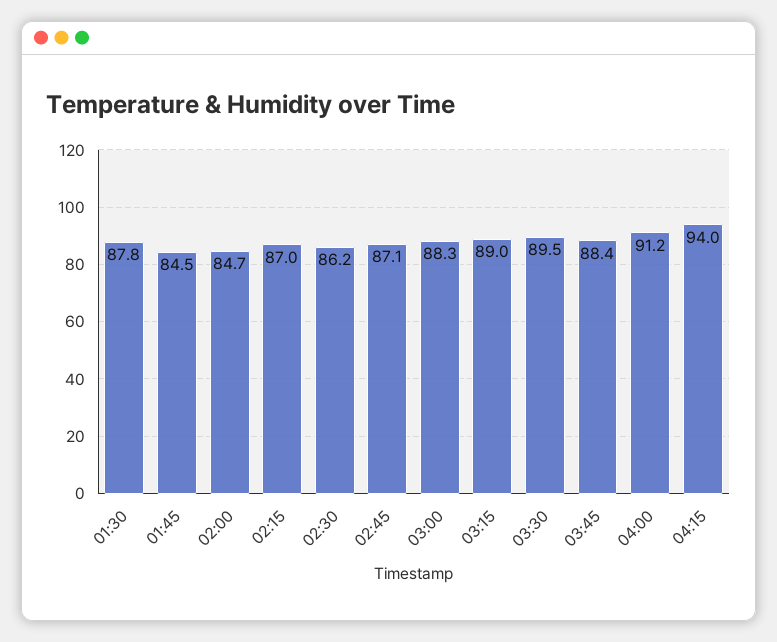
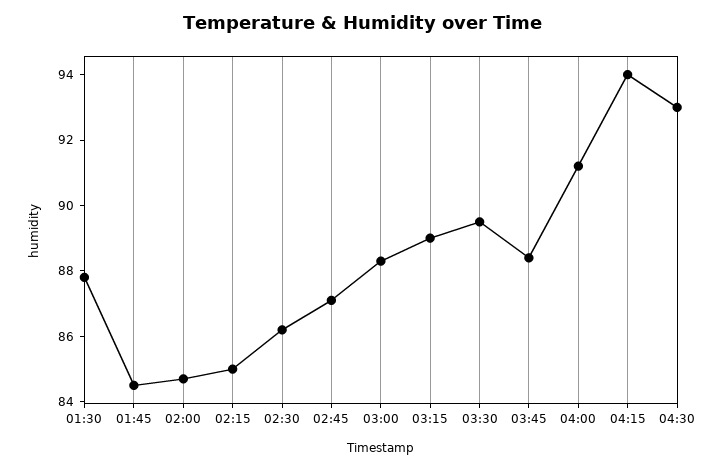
02:15: 87 -> 85
04:30: none -> 93

